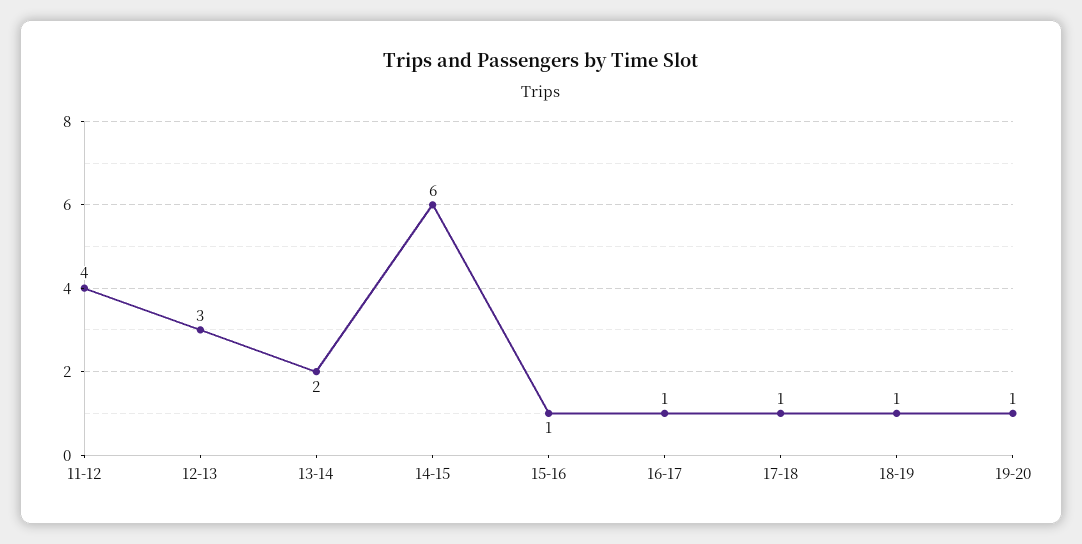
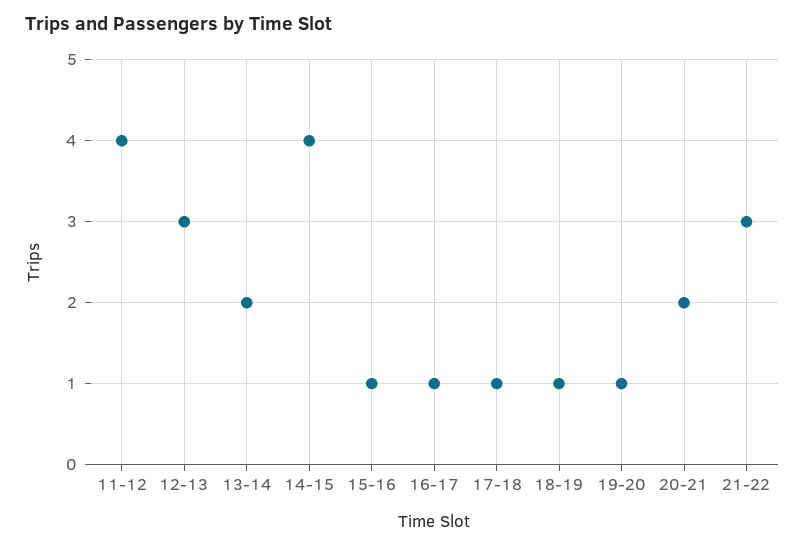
14-15: 6 -> 4
20-21: none -> 2
21-22: none -> 3

